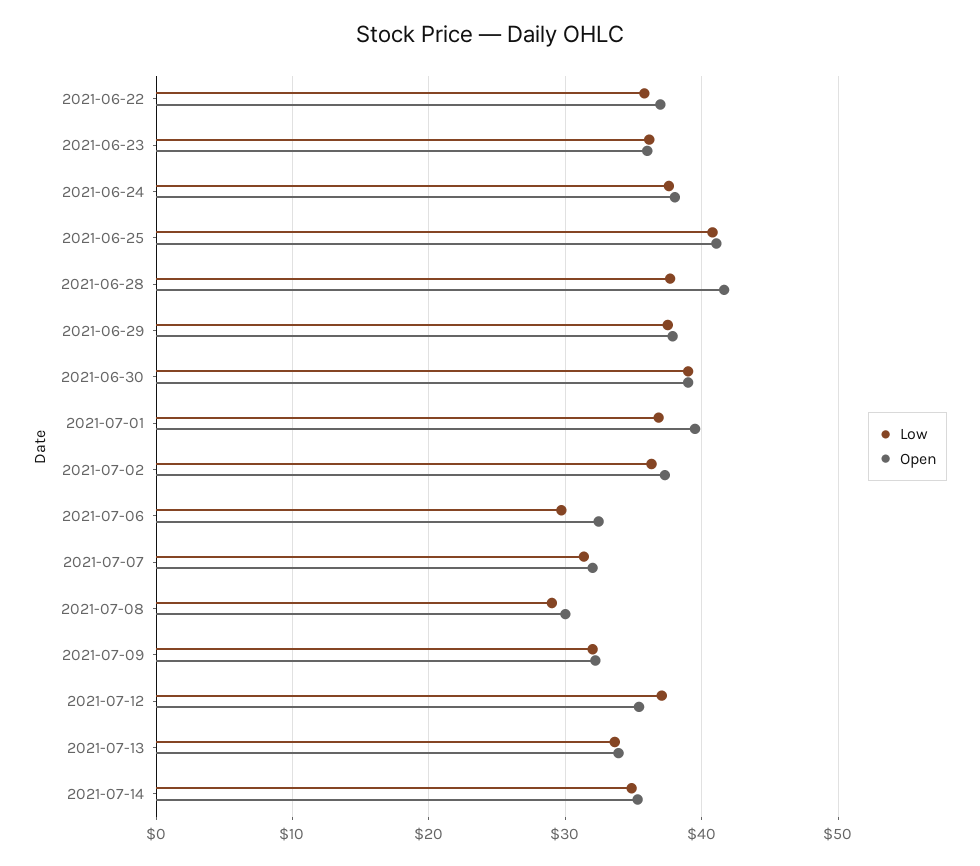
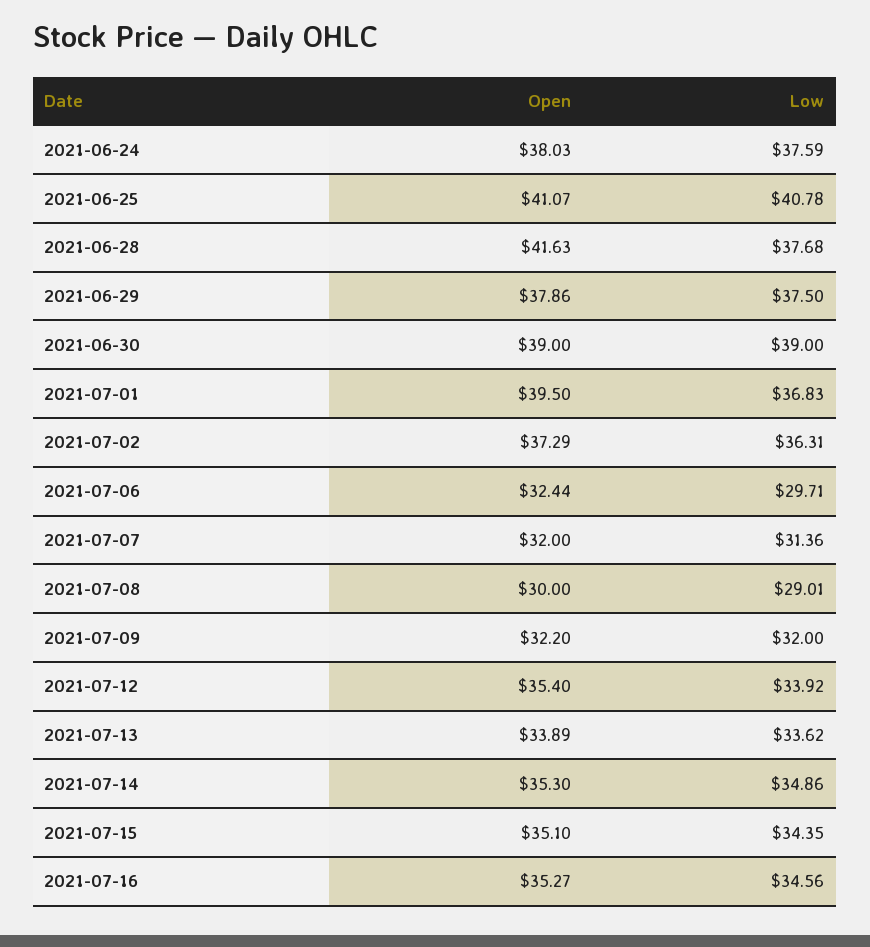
Low, 2021-06-22: 36 -> none
Open, 2021-06-22: 37 -> none
Low, 2021-06-23: 36 -> none
Open, 2021-06-23: 36 -> none
Low, 2021-07-12: 37 -> 33.92
Open, 2021-07-15: none -> 35.1
Low, 2021-07-15: none -> 34.35
Open, 2021-07-16: none -> 35.27
Low, 2021-07-16: none -> 34.56

